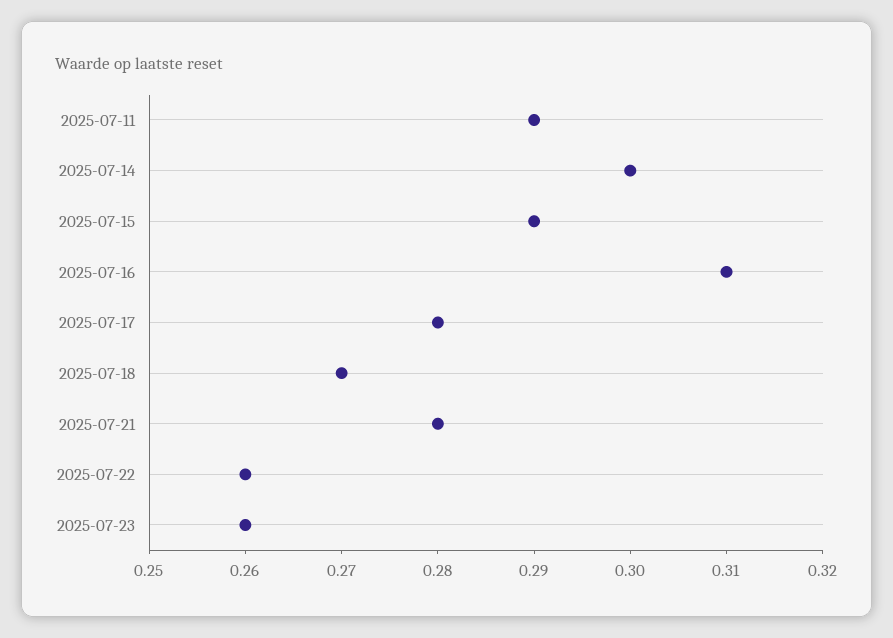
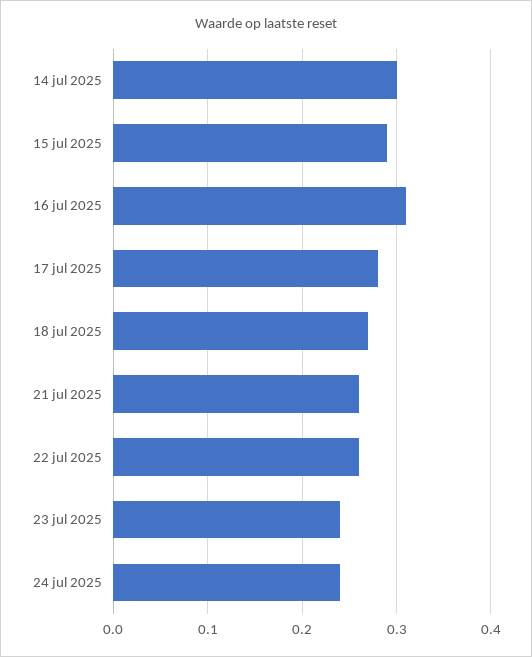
2025-07-11: 0.29 -> none
2025-07-21: 0.28 -> 0.26
2025-07-23: 0.26 -> 0.24
24 jul 2025: none -> 0.24

